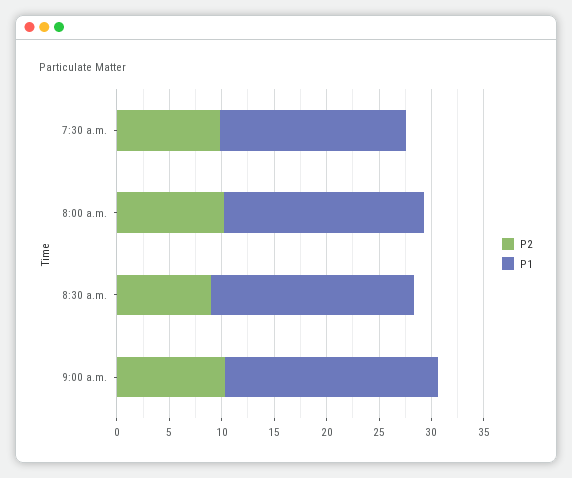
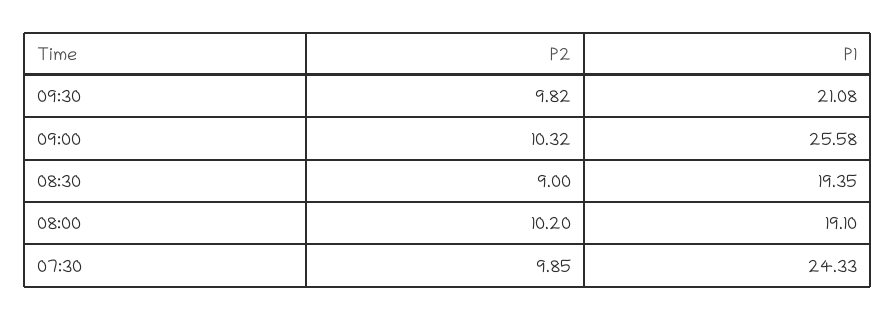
P1, 7:30 a.m.: 18 -> 24.33
P1, 9:00 a.m.: 20 -> 25.58
P2, 09:30: none -> 9.82
P1, 09:30: none -> 21.08

